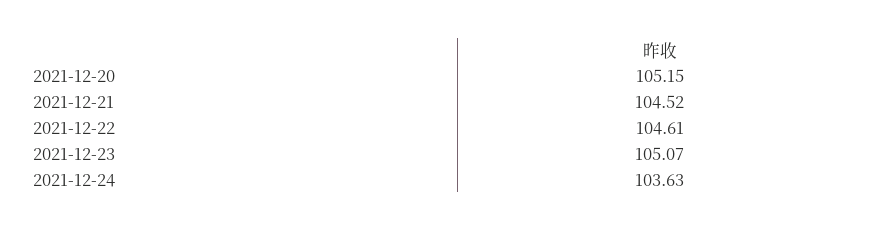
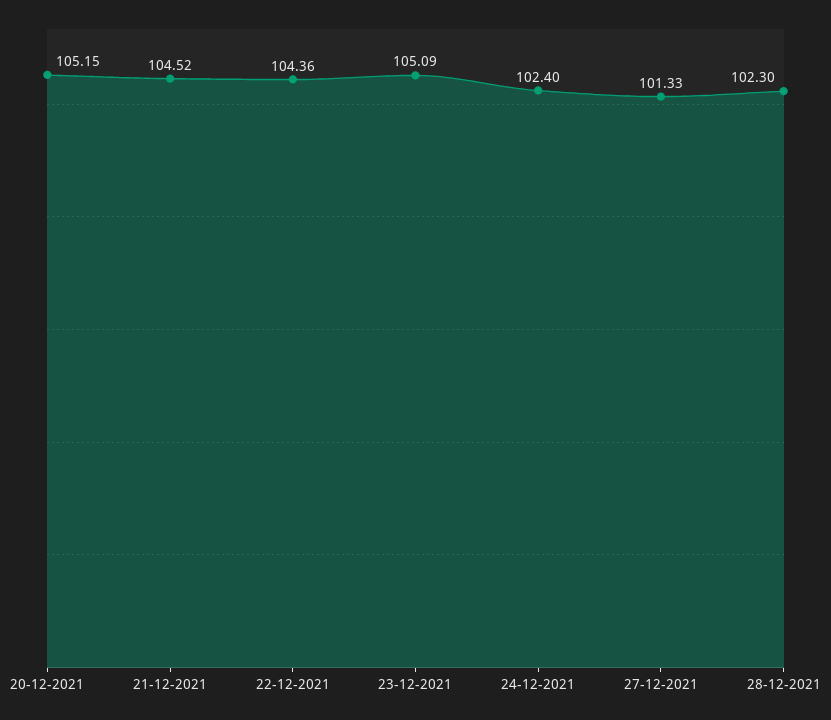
2021-12-22: 104.61 -> 104.36
2021-12-23: 105.07 -> 105.09
2021-12-24: 103.63 -> 102.4
27-12-2021: none -> 101.33
28-12-2021: none -> 102.3

